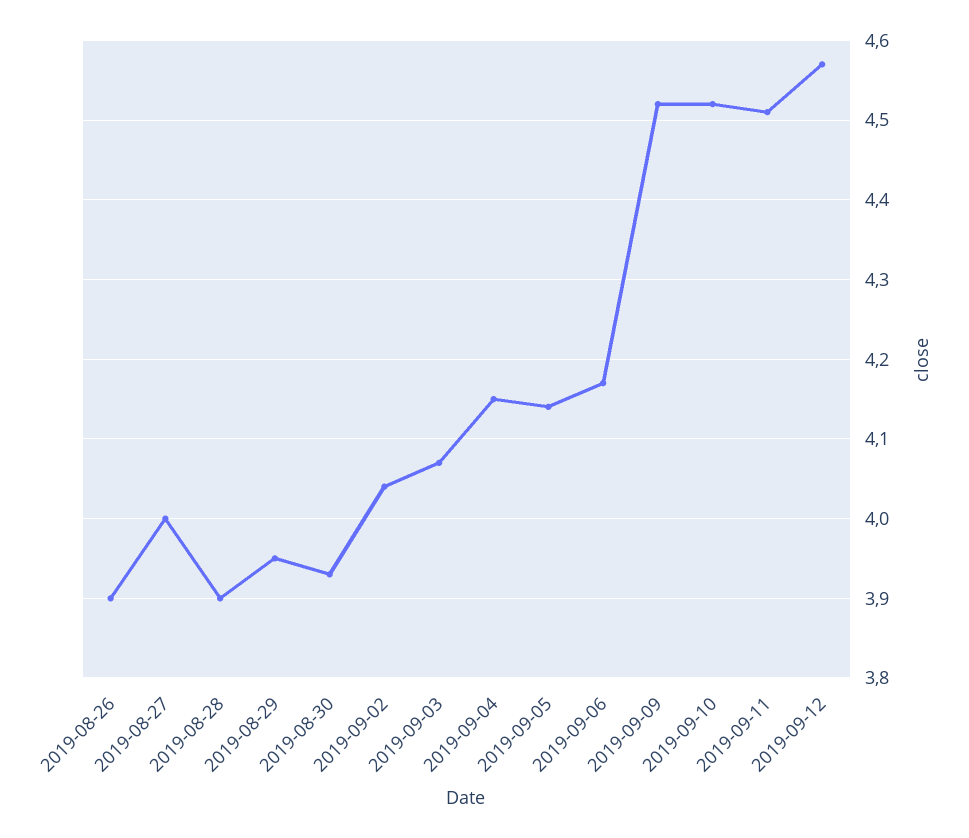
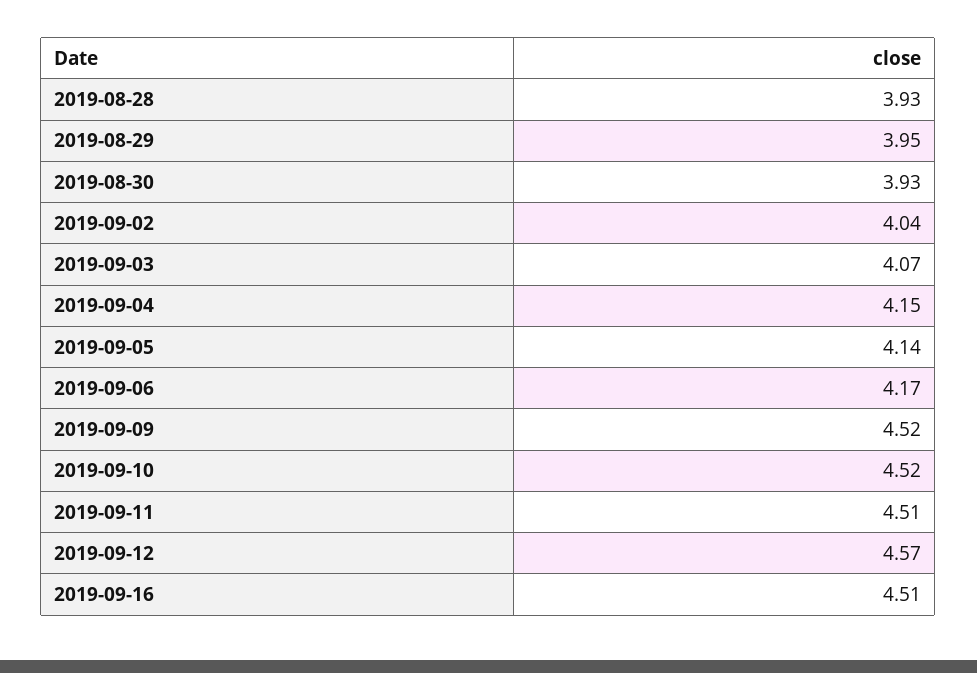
2019-08-26: 3.9 -> none
2019-08-27: 4 -> none
2019-08-28: 3.9 -> 3.93
2019-09-16: none -> 4.51

